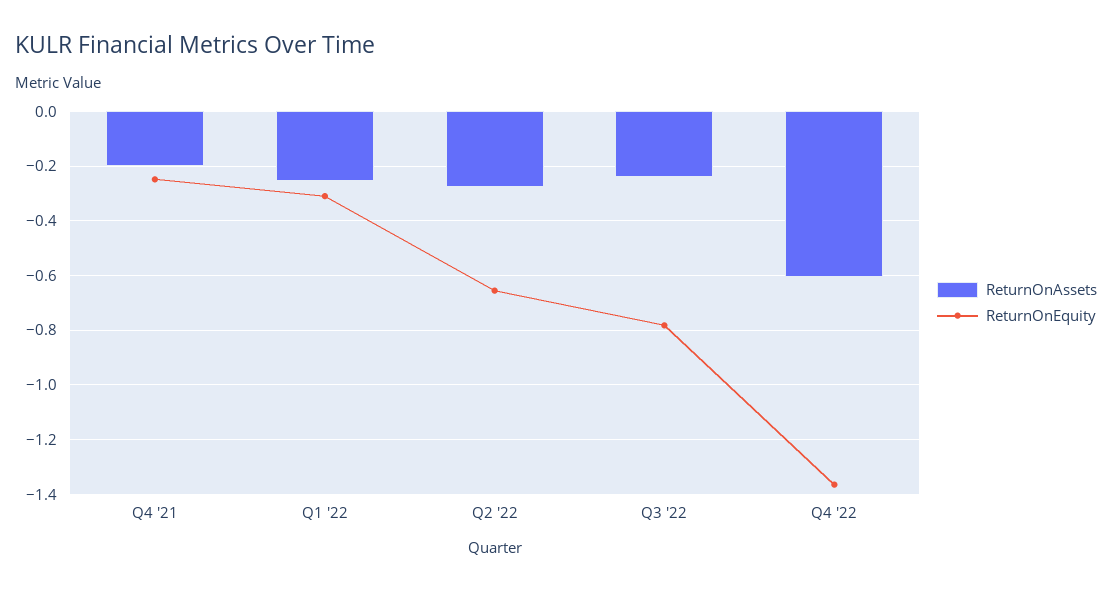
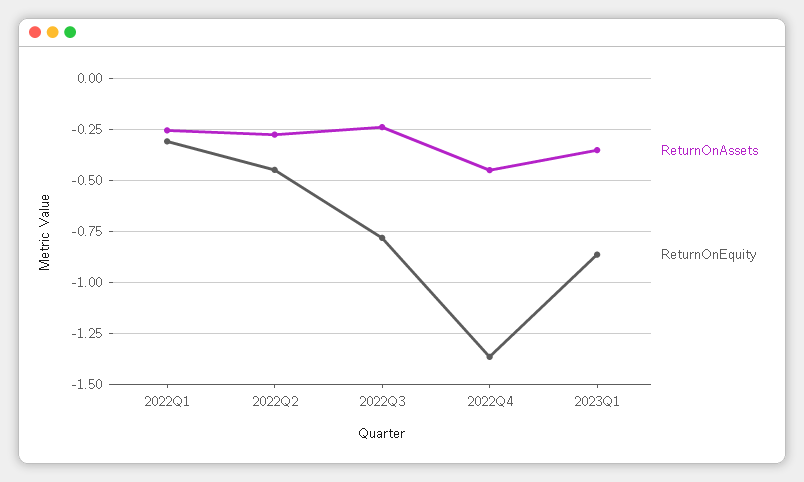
ReturnOnAssets, Q4 '21: -0.2 -> none
ReturnOnEquity, Q4 '21: -0.25 -> none
ReturnOnEquity, Q2 '22: -0.65 -> -0.45
ReturnOnAssets, Q4 '22: -0.6 -> -0.45
ReturnOnAssets, 2023Q1: none -> -0.35
ReturnOnEquity, 2023Q1: none -> -0.85

